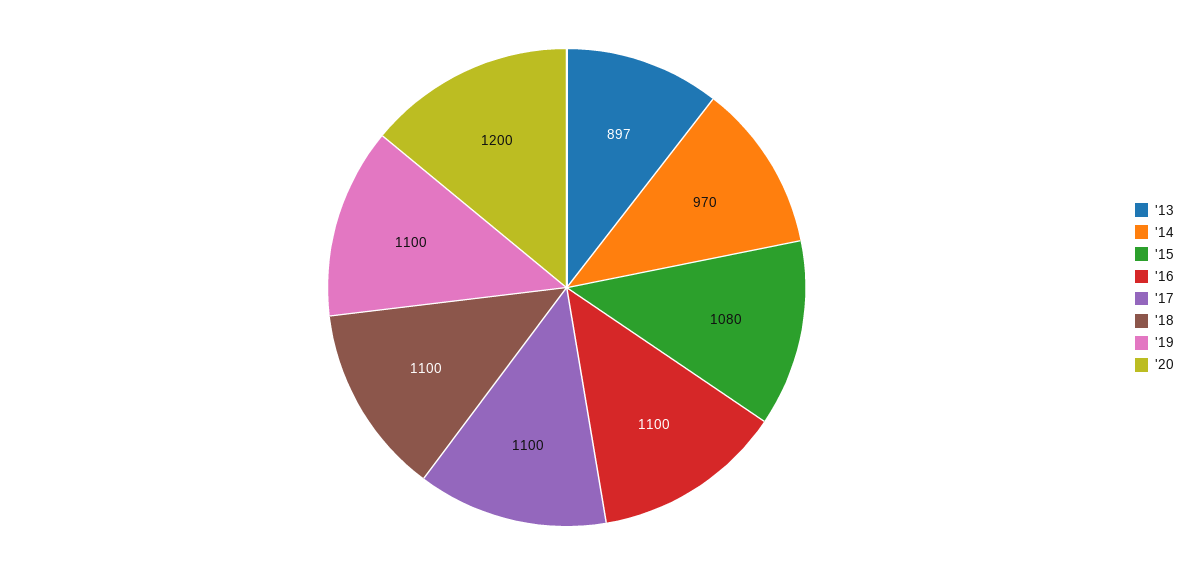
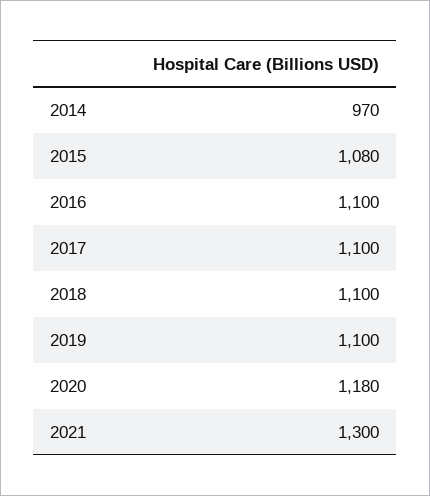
'13: 897 -> none
'20: 1200 -> 1180
2021: none -> 1300

